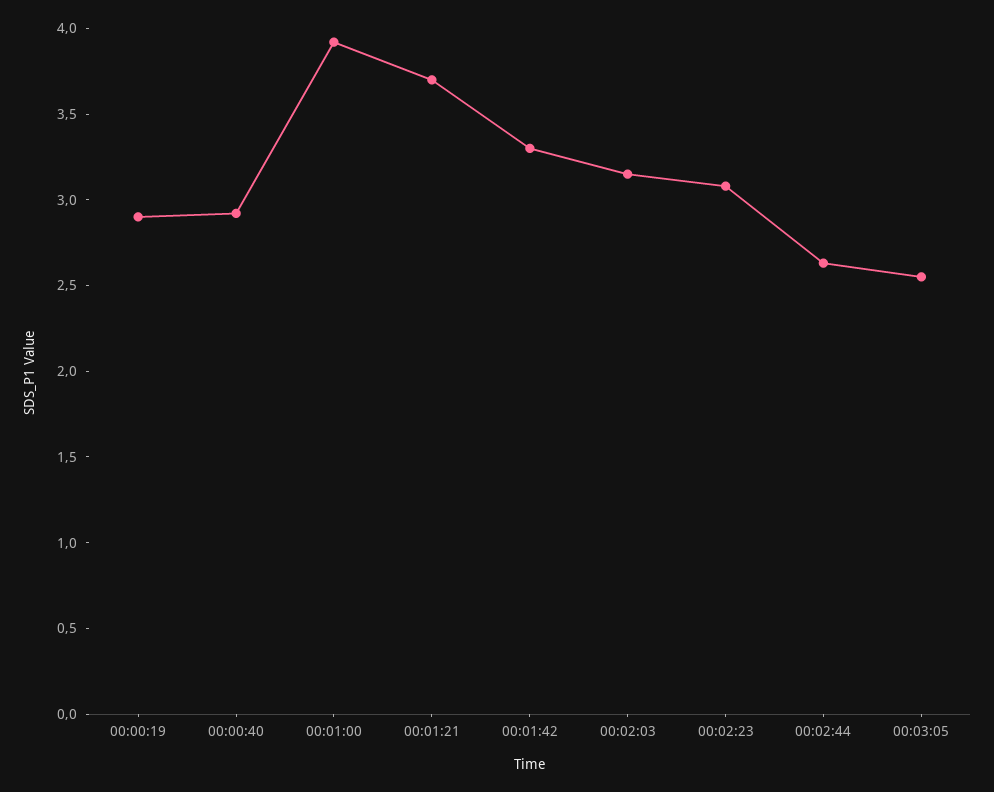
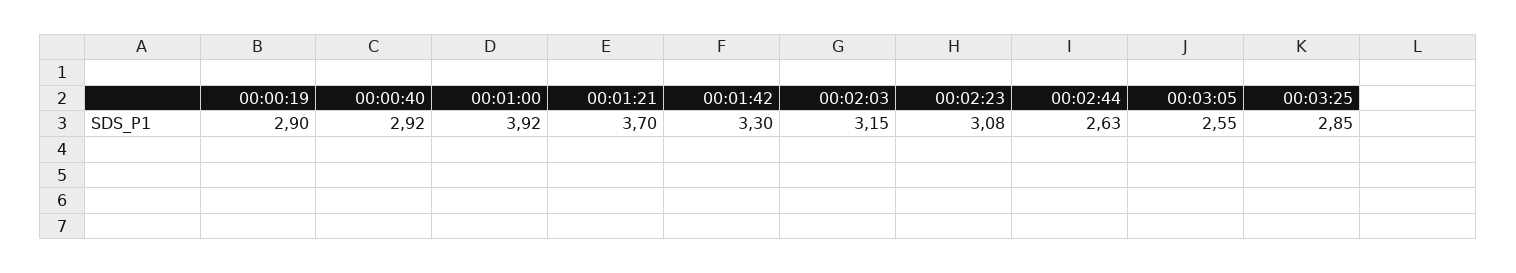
00:03:25: none -> 2.85

